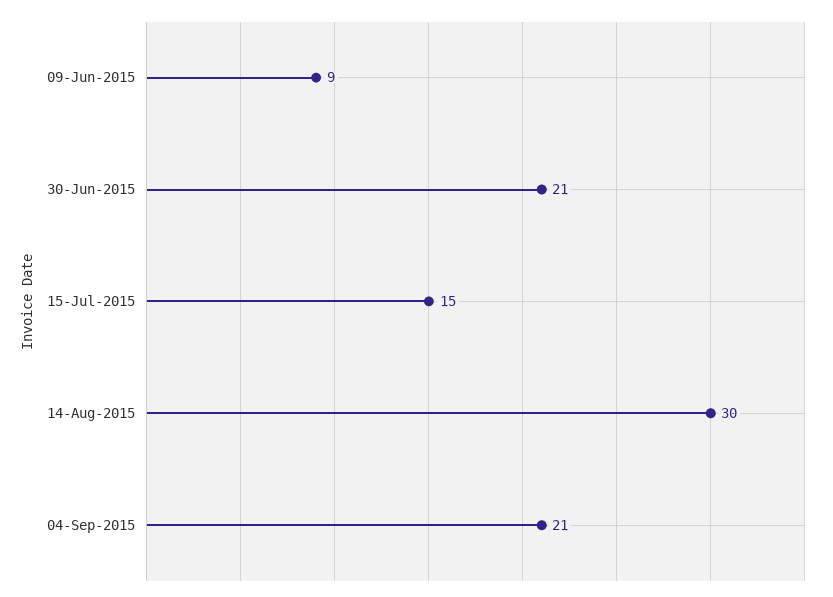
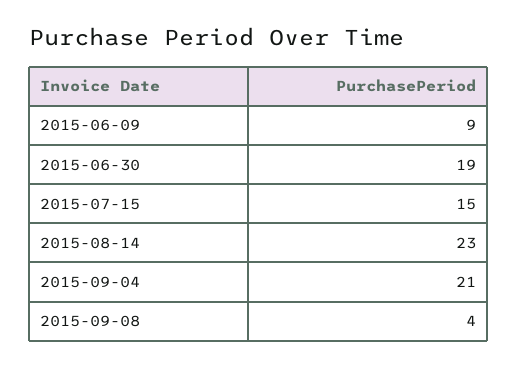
30-Jun-2015: 21 -> 19
14-Aug-2015: 30 -> 23
2015-09-08: none -> 4

